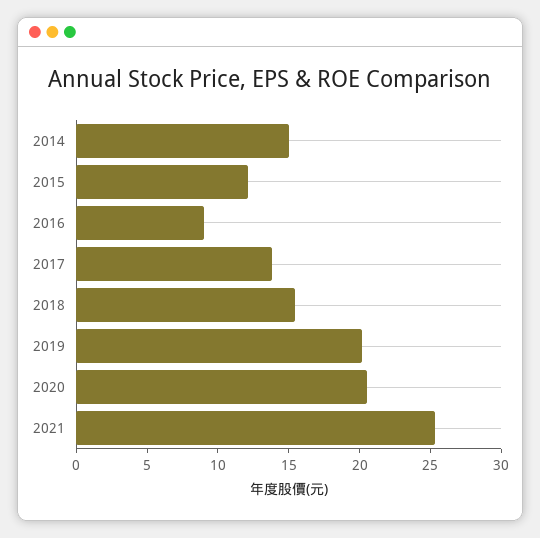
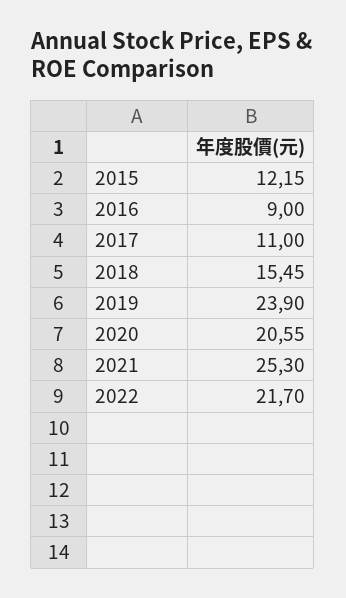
2014: 15 -> none
2017: 14 -> 11
2019: 20 -> 23.9
2022: none -> 21.7

